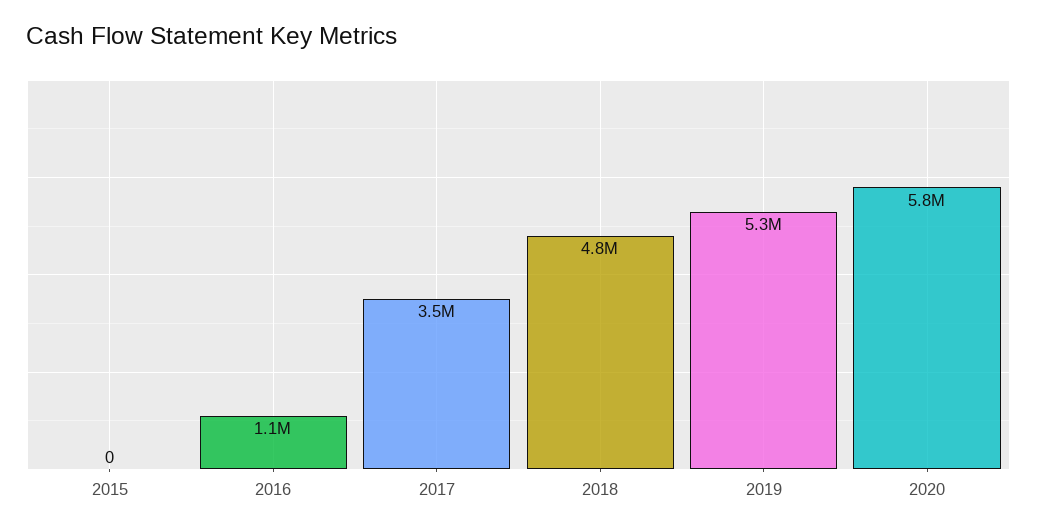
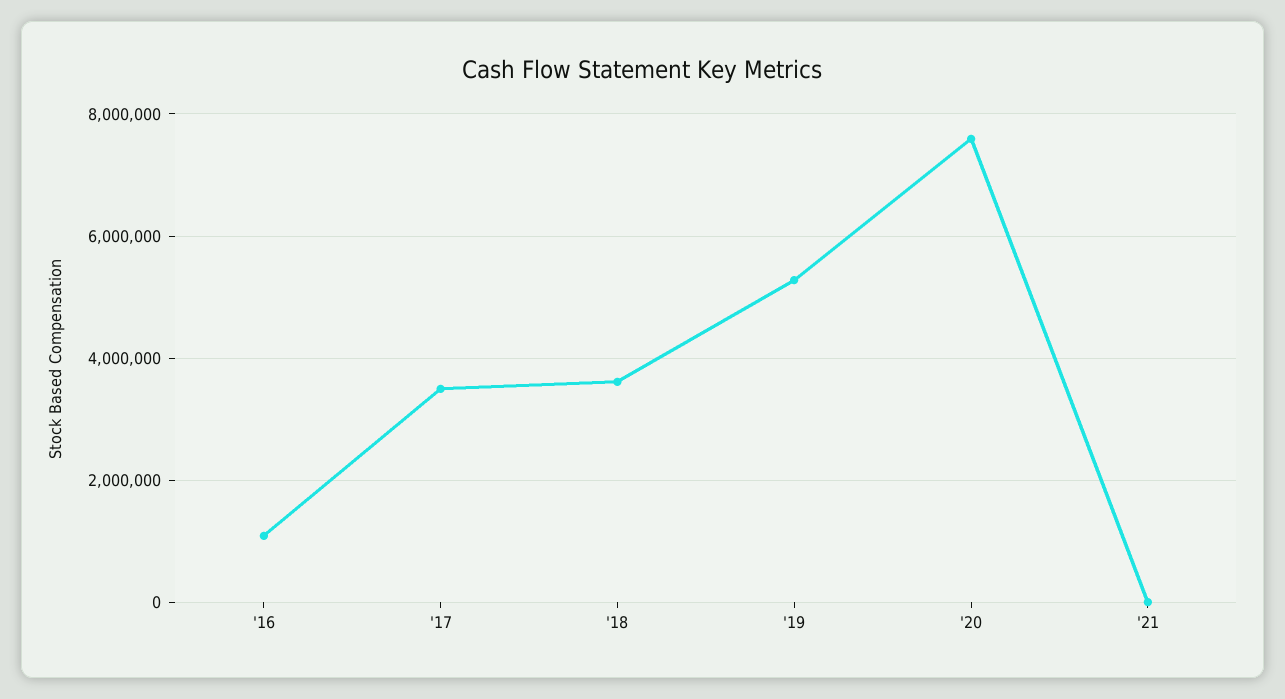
2015: 0 -> none
2018: 4800000 -> 3600000
2020: 5800000 -> 7600000
'21: none -> 0

